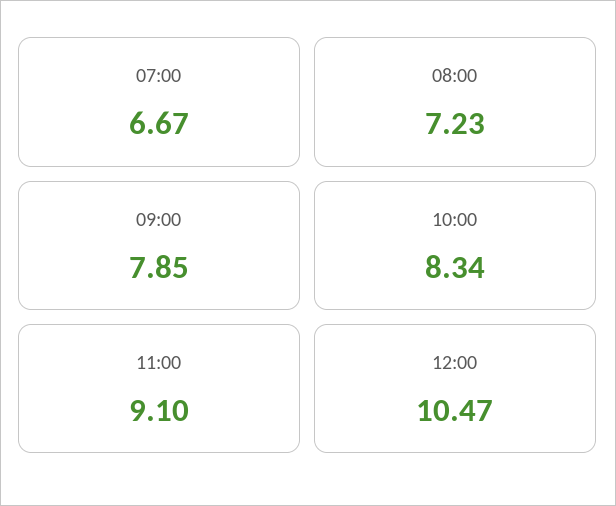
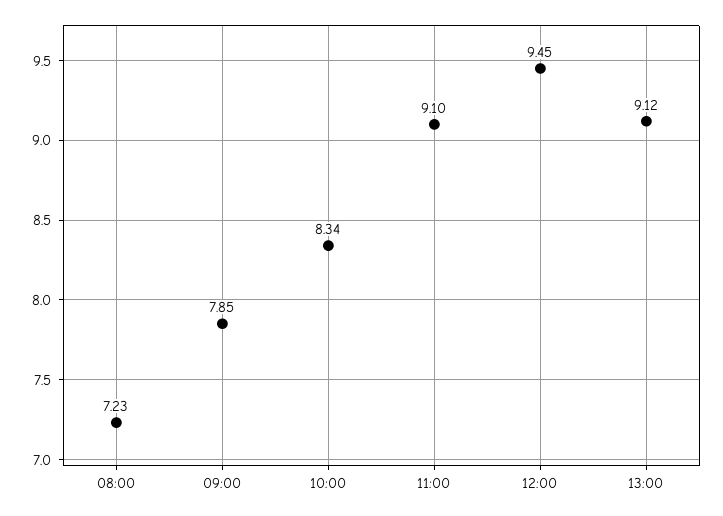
07:00: 6.67 -> none
12:00: 10.47 -> 9.45
13:00: none -> 9.12

